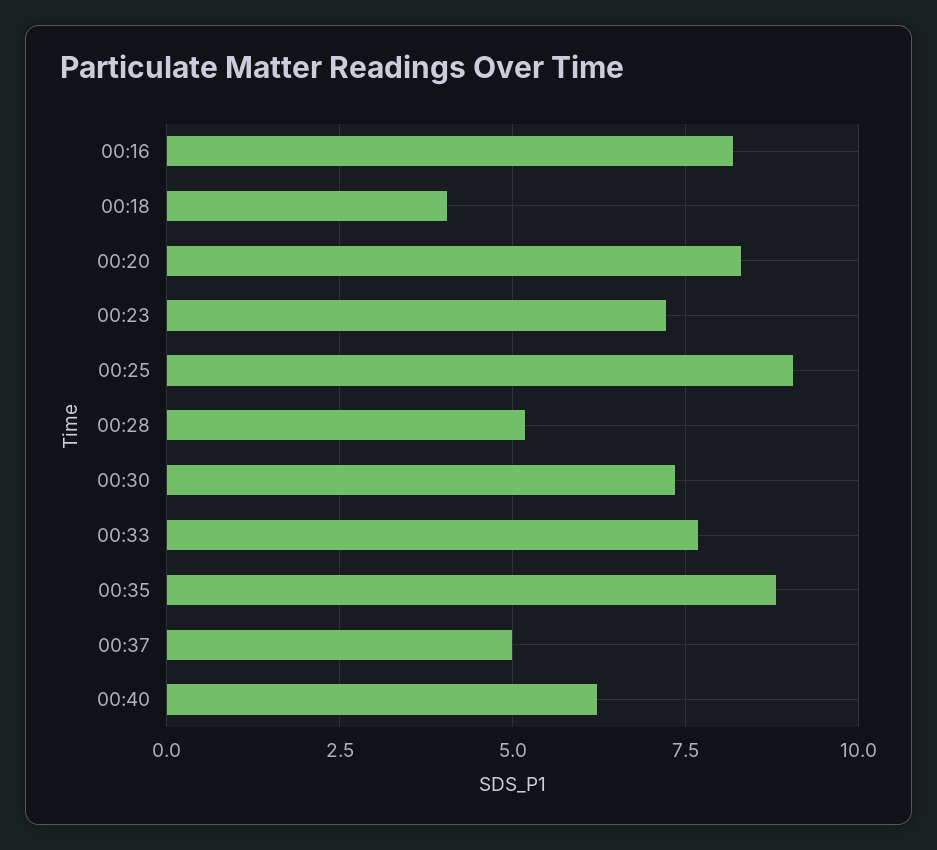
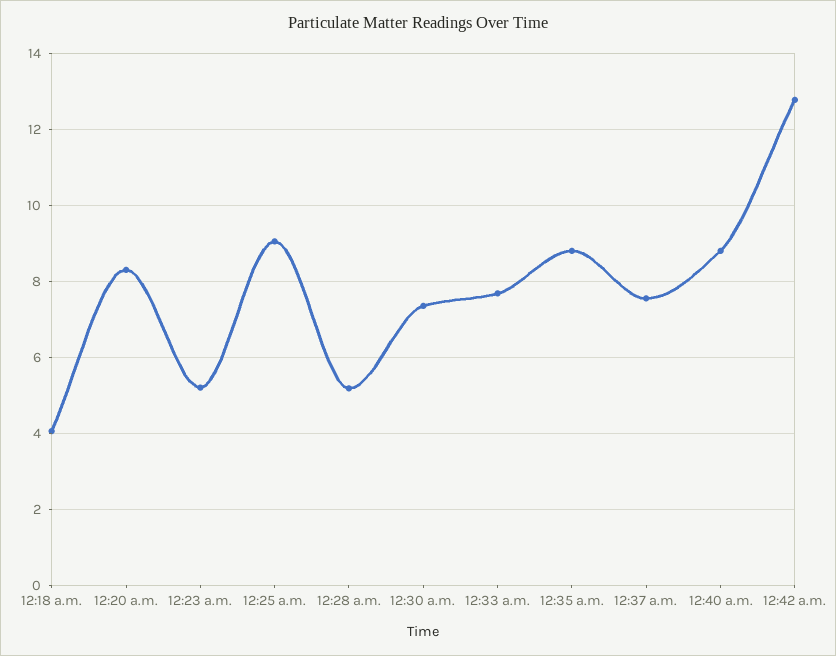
00:16: 8.25 -> none
00:23: 7.25 -> 5.2
00:37: 5 -> 7.6
00:40: 6.25 -> 8.8
12:42 a.m.: none -> 12.8

